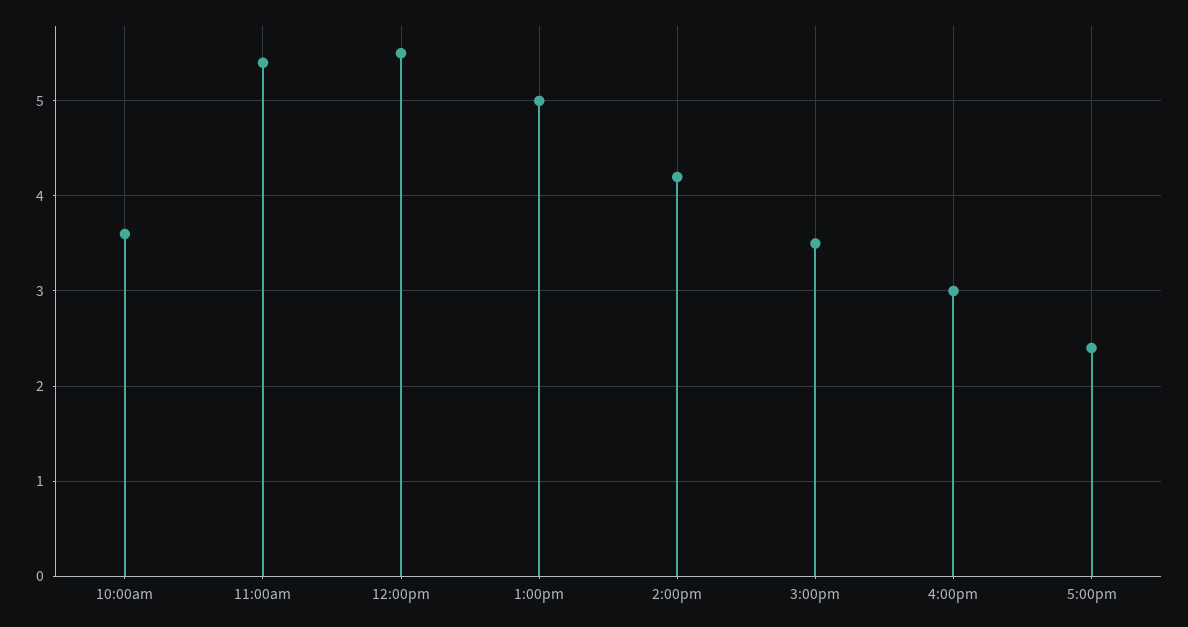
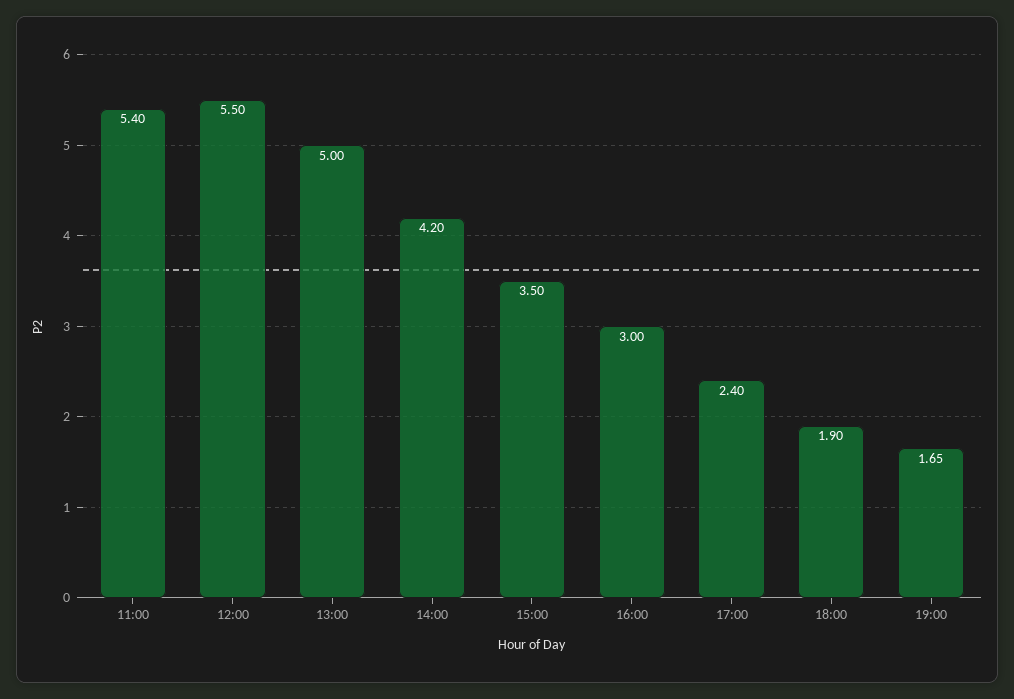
10:00am: 3.6 -> none
18:00: none -> 1.9
19:00: none -> 1.65

